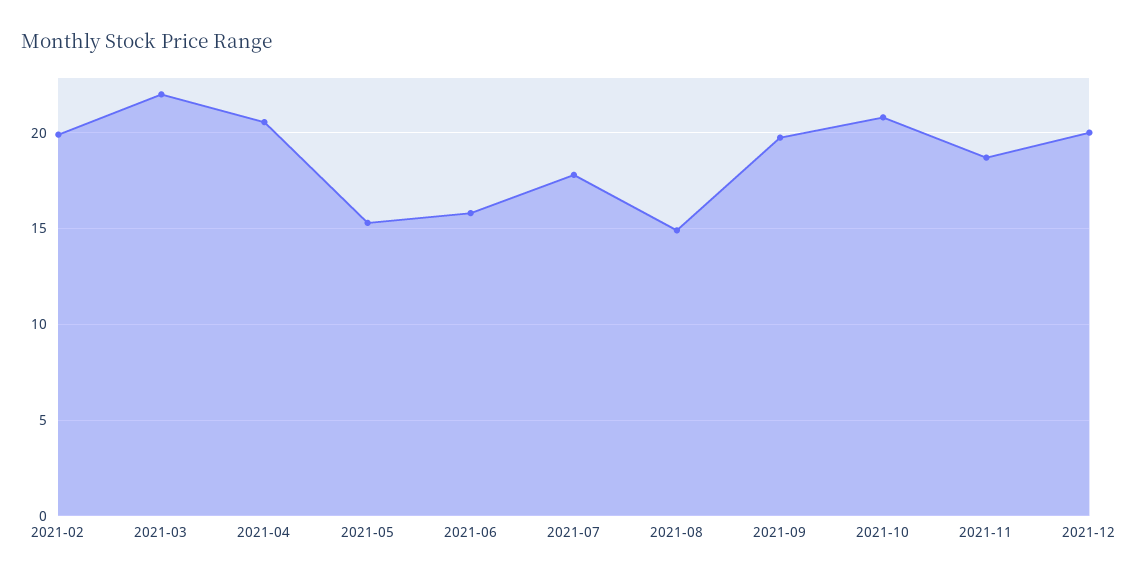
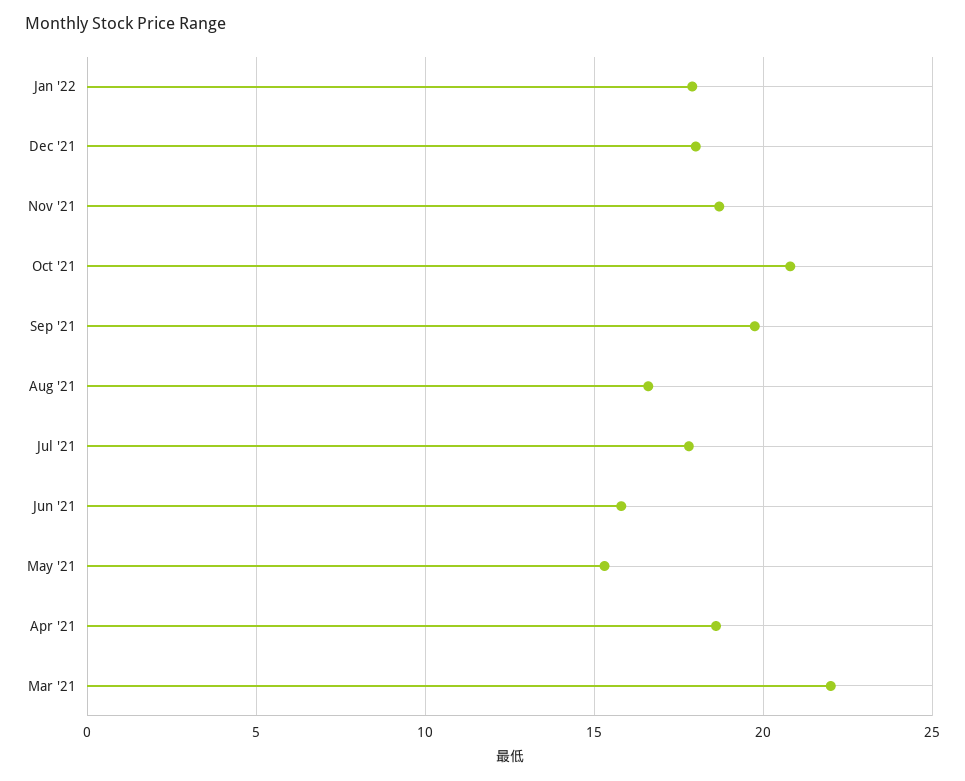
2021-02: 20 -> none
2021-04: 20.5 -> 18.5
2021-08: 15 -> 16.5
2021-12: 20 -> 18
Jan '22: none -> 18

